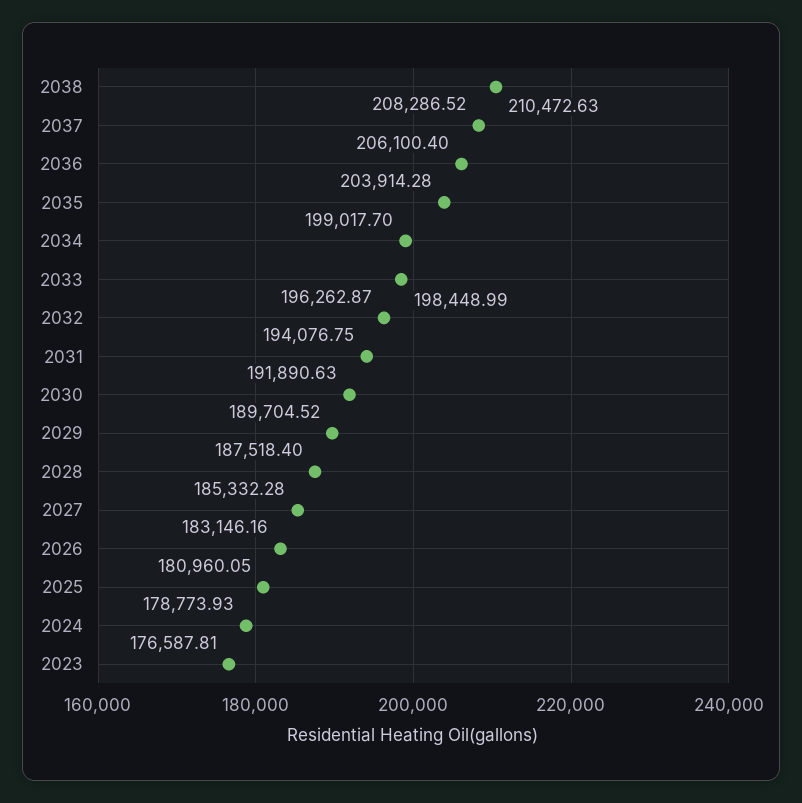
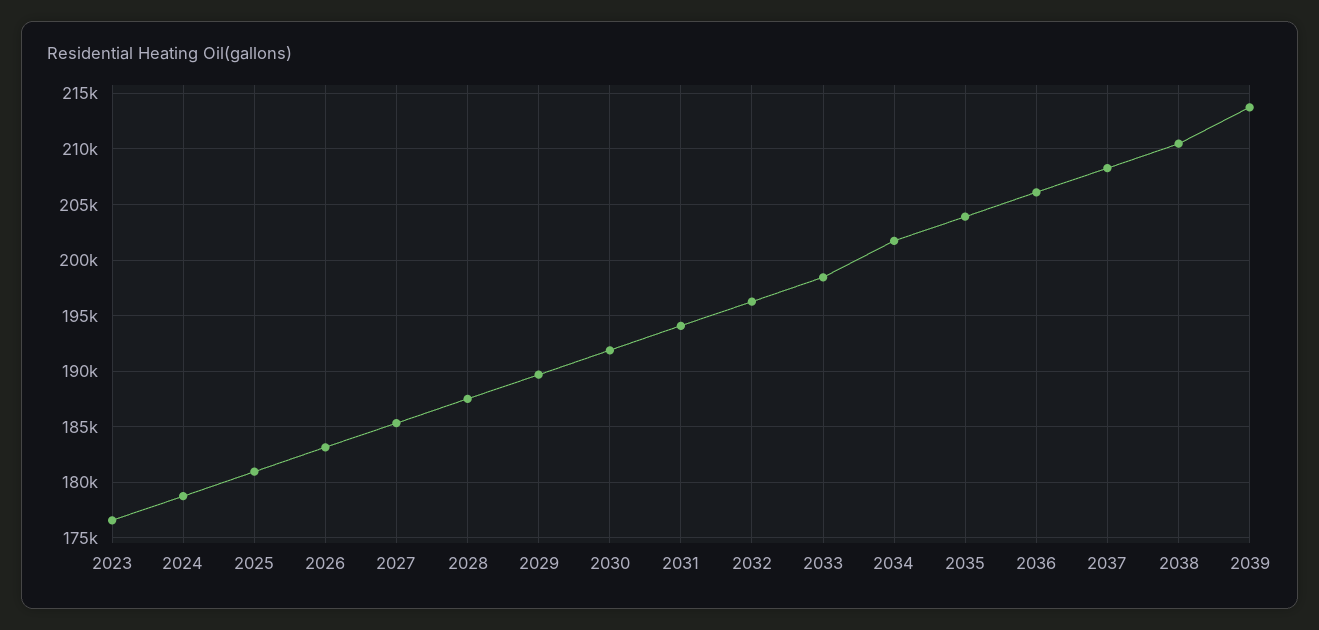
2034: 199017.7 -> 202000
2039: none -> 214000

